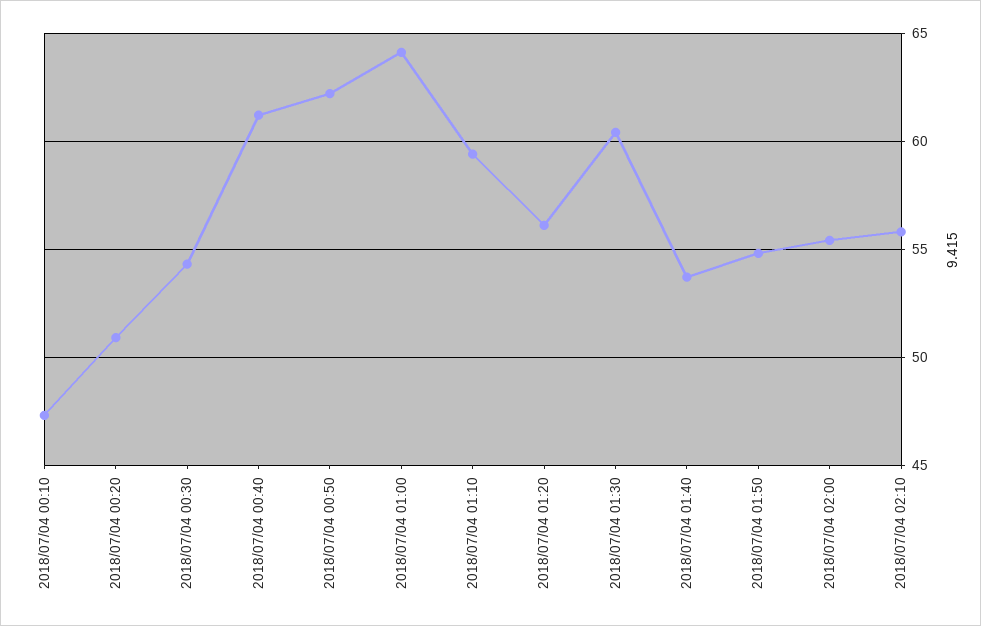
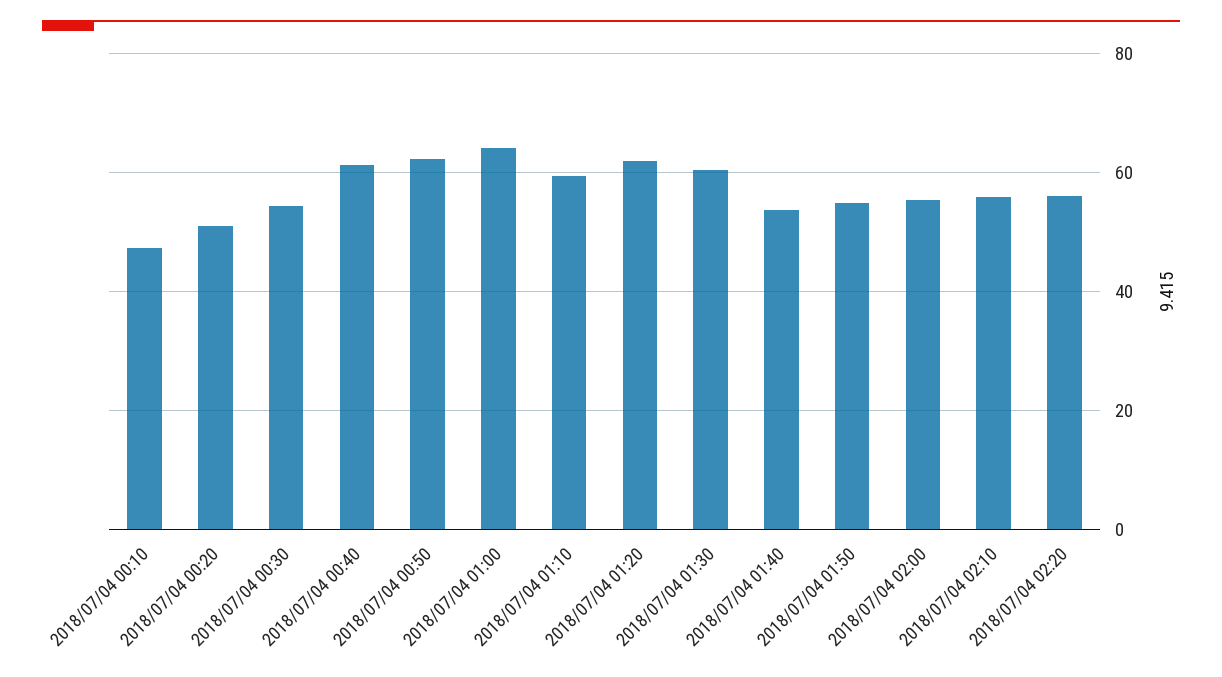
2018/07/04 01:20: 56 -> 62
2018/07/04 02:20: none -> 56

